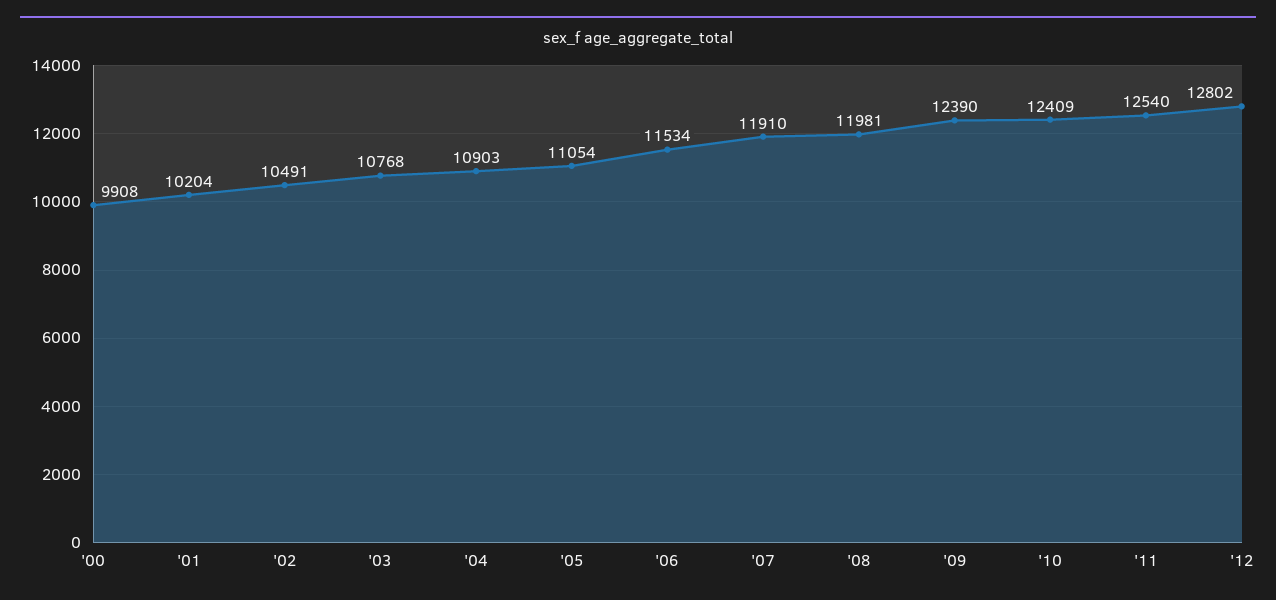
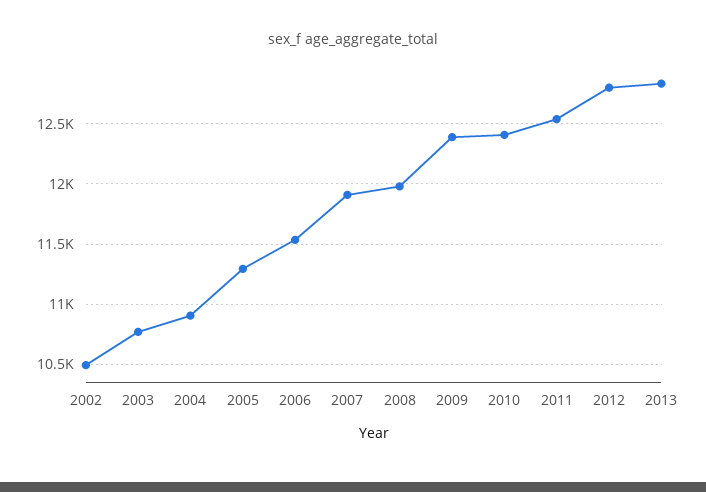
'00: 9908 -> none
'01: 10204 -> none
'05: 11054 -> 11300
2013: none -> 12850

